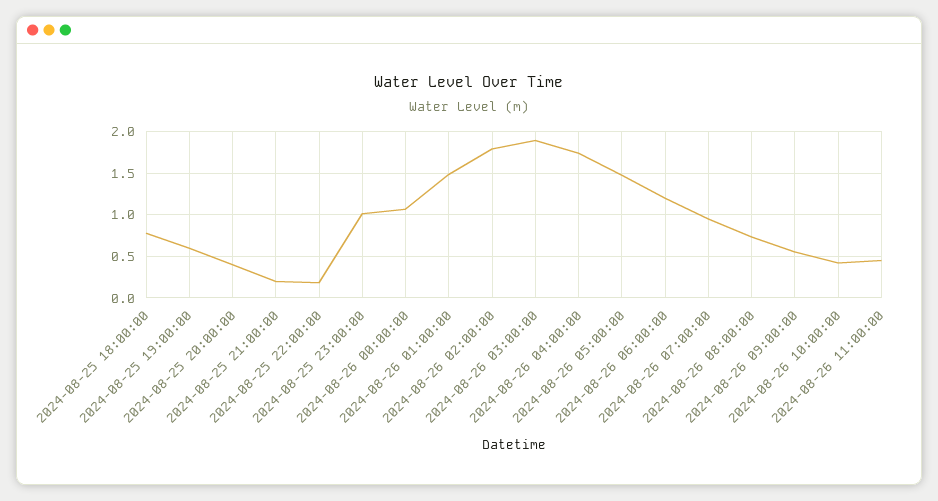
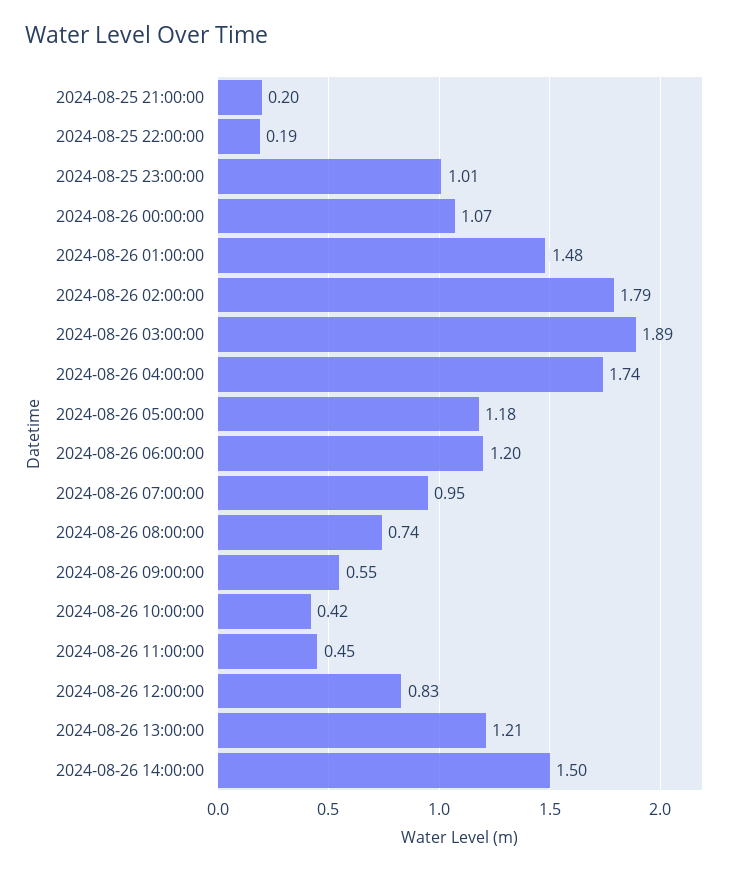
2024-08-25 18:00:00: 0.8 -> none
2024-08-25 19:00:00: 0.6 -> none
2024-08-25 20:00:00: 0.4 -> none
2024-08-26 05:00:00: 1.5 -> 1.18
2024-08-26 12:00:00: none -> 0.83
2024-08-26 13:00:00: none -> 1.21
2024-08-26 14:00:00: none -> 1.5

